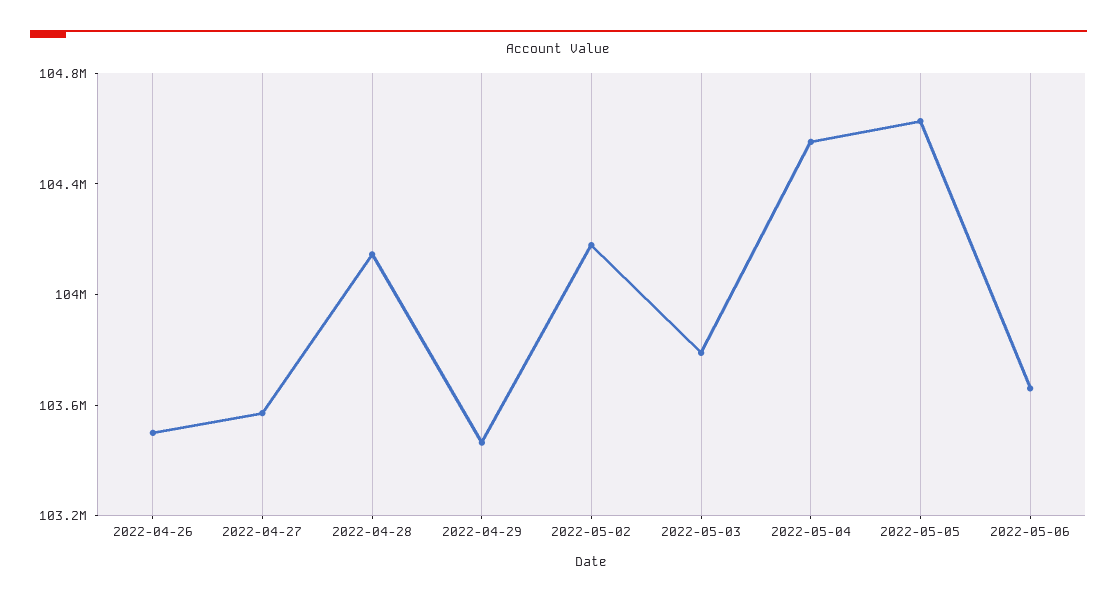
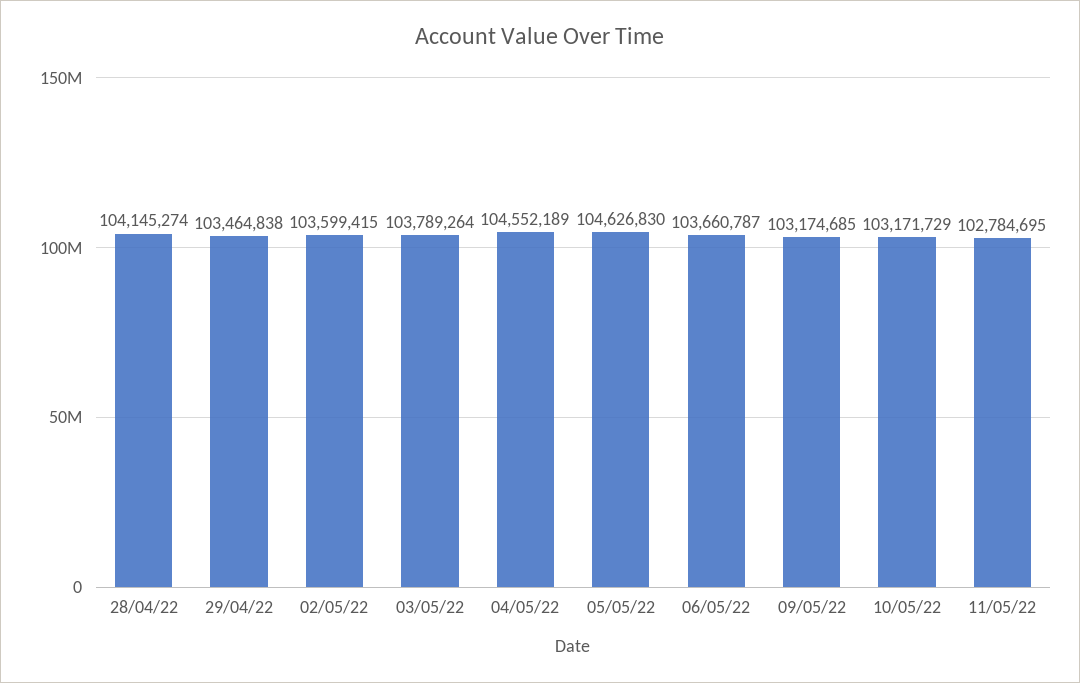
2022-04-26: 103500000 -> none
2022-04-27: 103600000 -> none
2022-05-02: 104200000 -> 103599415
09/05/22: none -> 103174685
10/05/22: none -> 103171729
11/05/22: none -> 102784695

